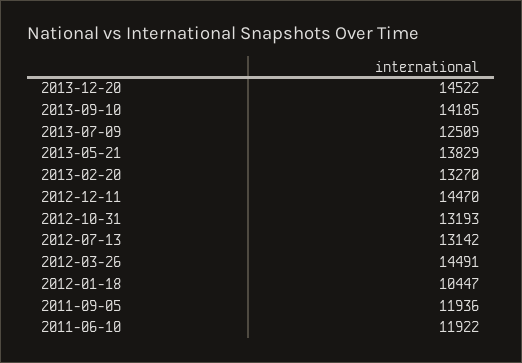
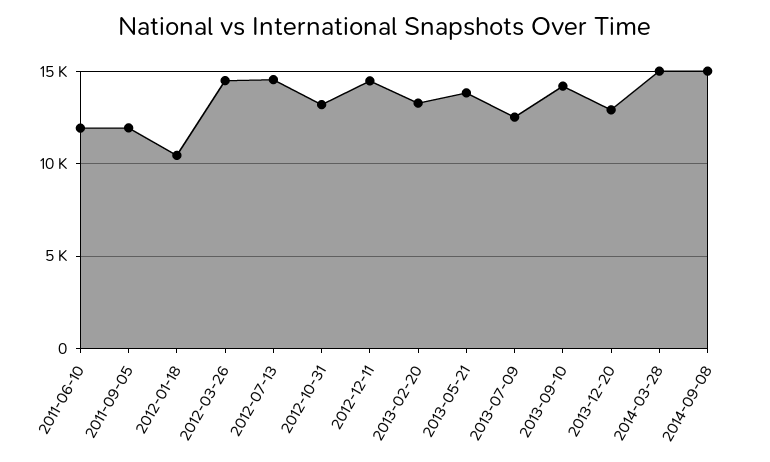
2013-12-20: 14522 -> 13000
2012-07-13: 13142 -> 14500
2014-03-28: none -> 15000
2014-09-08: none -> 15000

